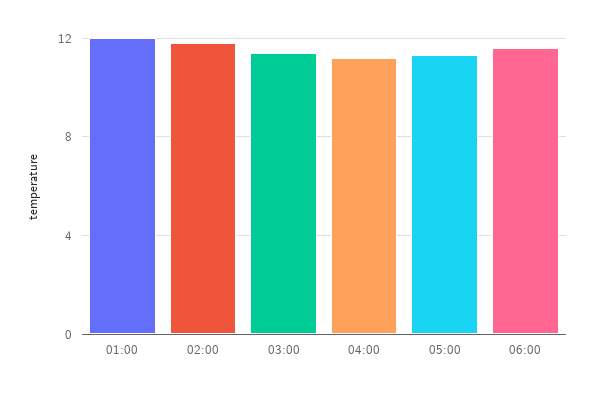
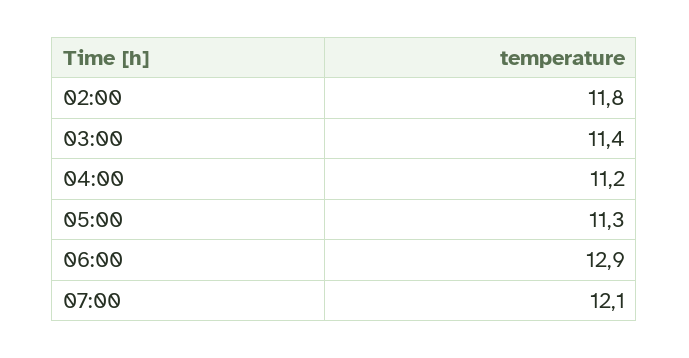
01:00: 12 -> none
06:00: 11.5 -> 12.9
07:00: none -> 12.1

